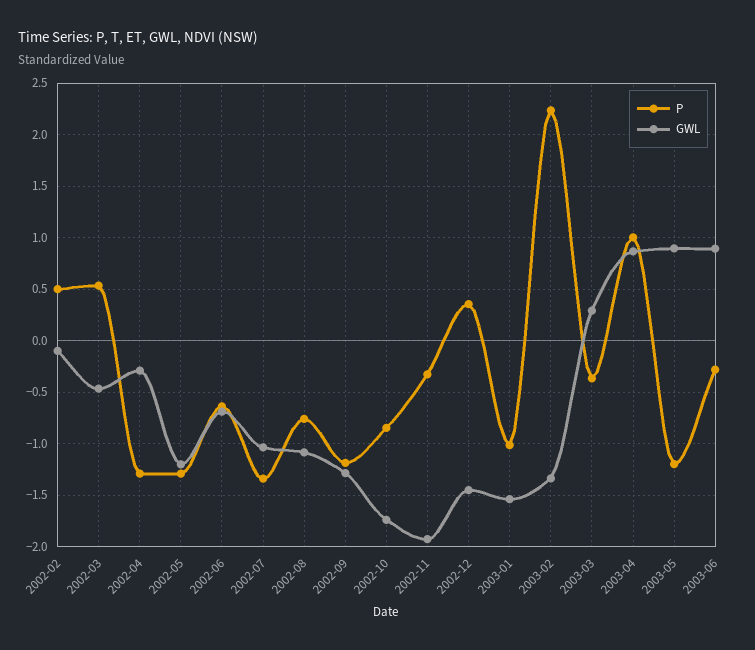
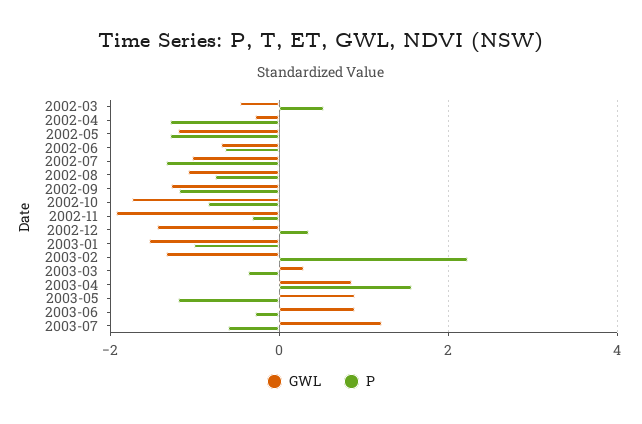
P, 2002-02: 0.5 -> none
GWL, 2002-02: -0.1 -> none
P, 2003-04: 1 -> 1.6
GWL, 2003-07: none -> 1.2
P, 2003-07: none -> -0.6

